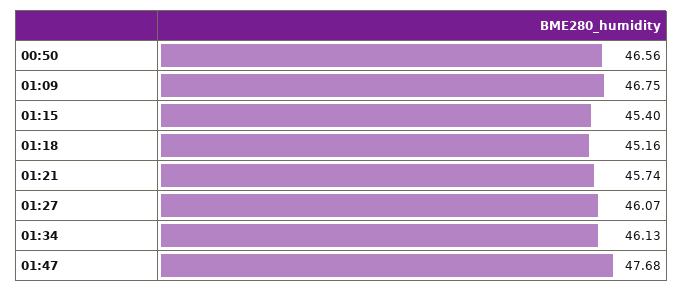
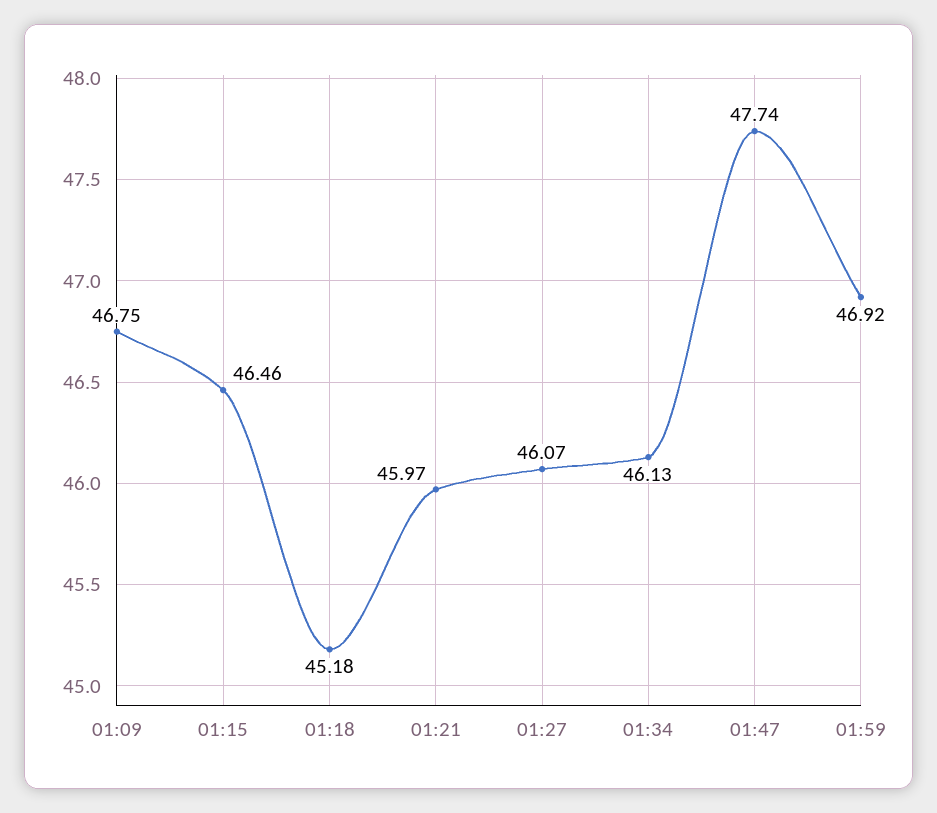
00:50: 46.56 -> none
01:15: 45.4 -> 46.46
01:18: 45.16 -> 45.18
01:21: 45.74 -> 45.97
01:47: 47.68 -> 47.74
01:59: none -> 46.92

